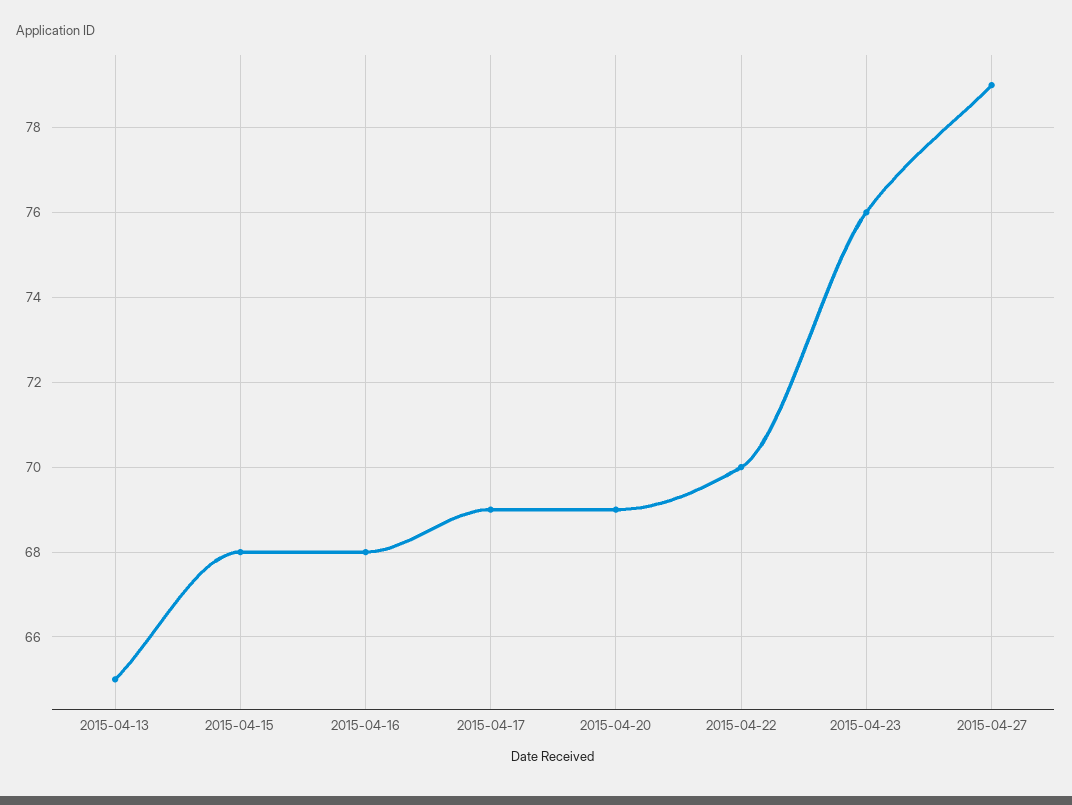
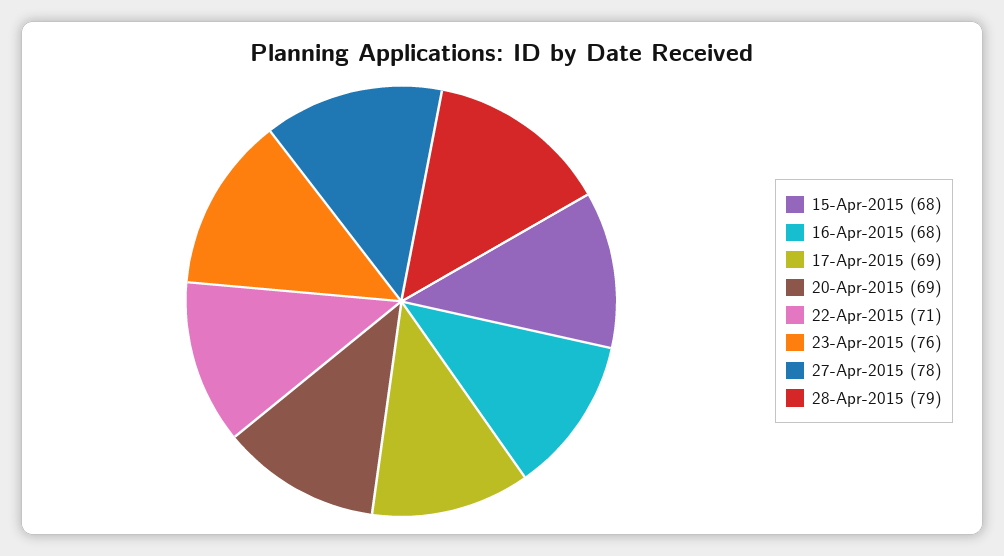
2015-04-13: 65 -> none
2015-04-22: 70 -> 71
2015-04-27: 79 -> 78
28-Apr-2015: none -> 79

